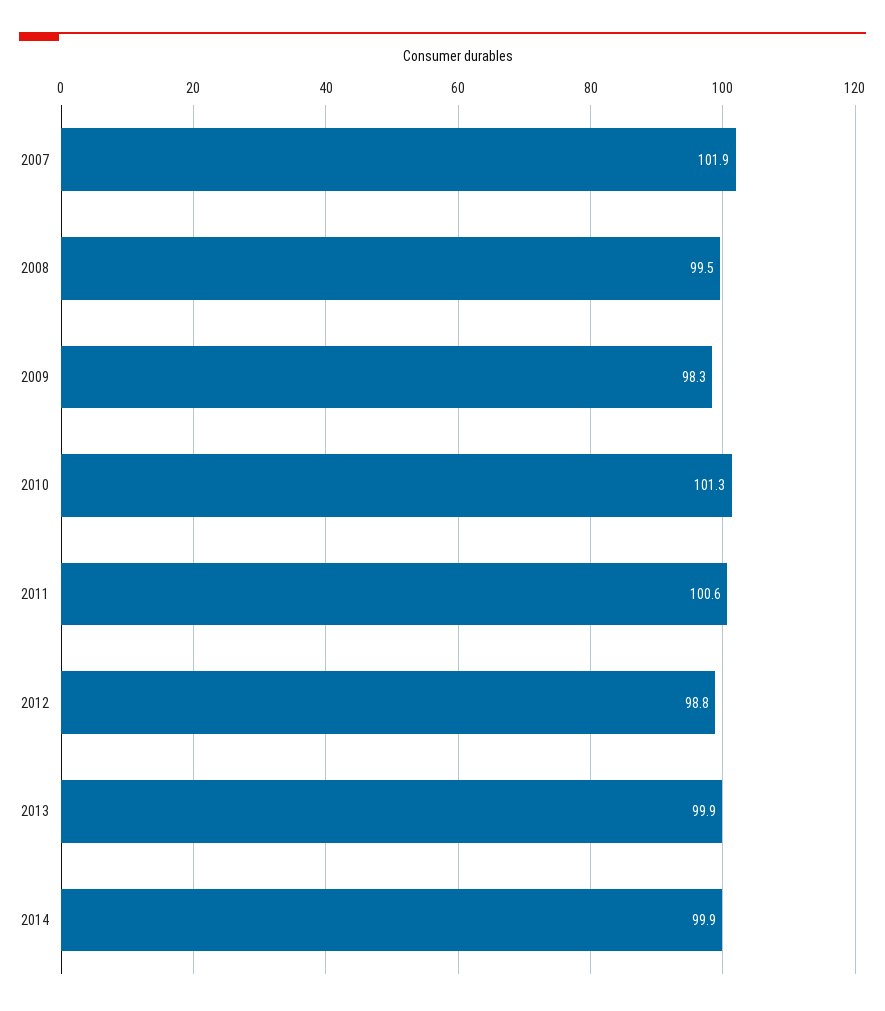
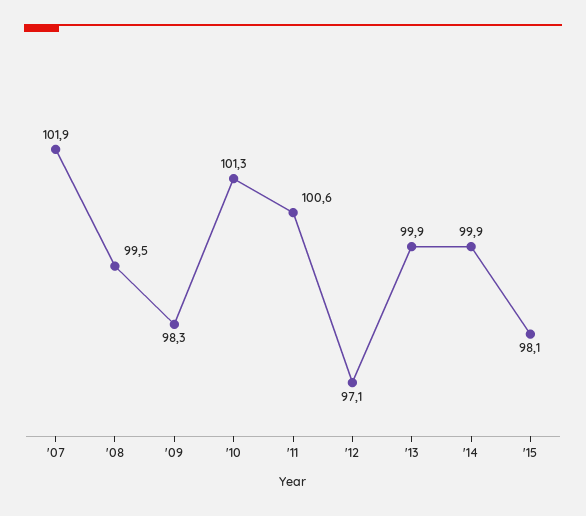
2012: 98.8 -> 97.1
'15: none -> 98.1

